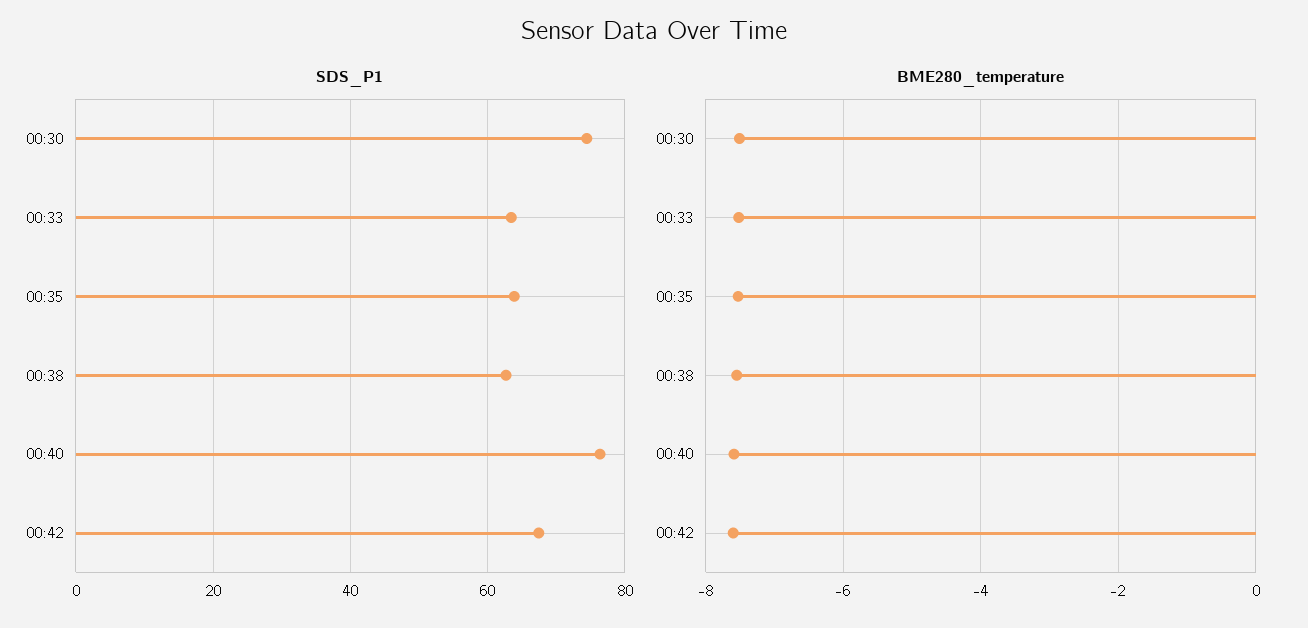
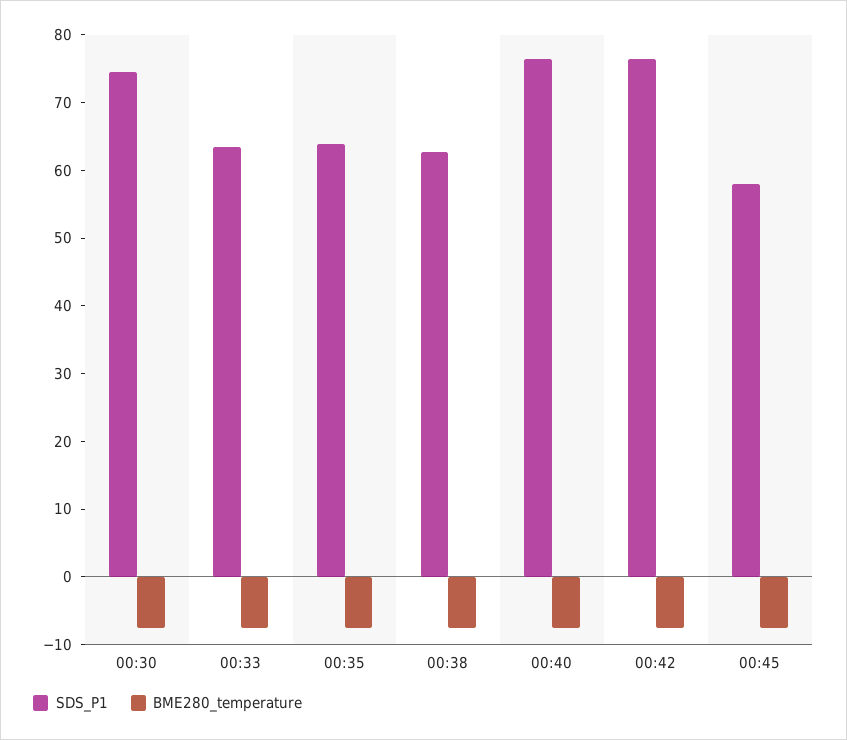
SDS_P1, 00:42: 68 -> 76
SDS_P1, 00:45: none -> 58
BME280_temperature, 00:45: none -> -8

